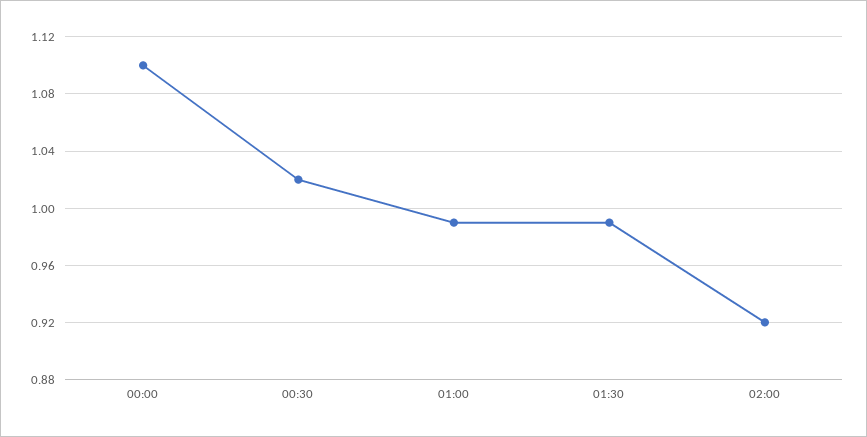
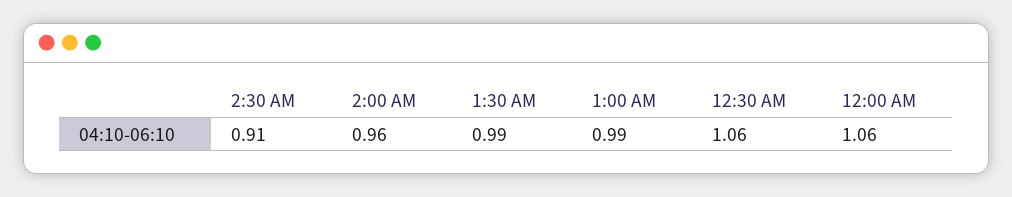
00:00: 1.1 -> 1.06
00:30: 1.02 -> 1.06
02:00: 0.92 -> 0.96
2:30 AM: none -> 0.91

